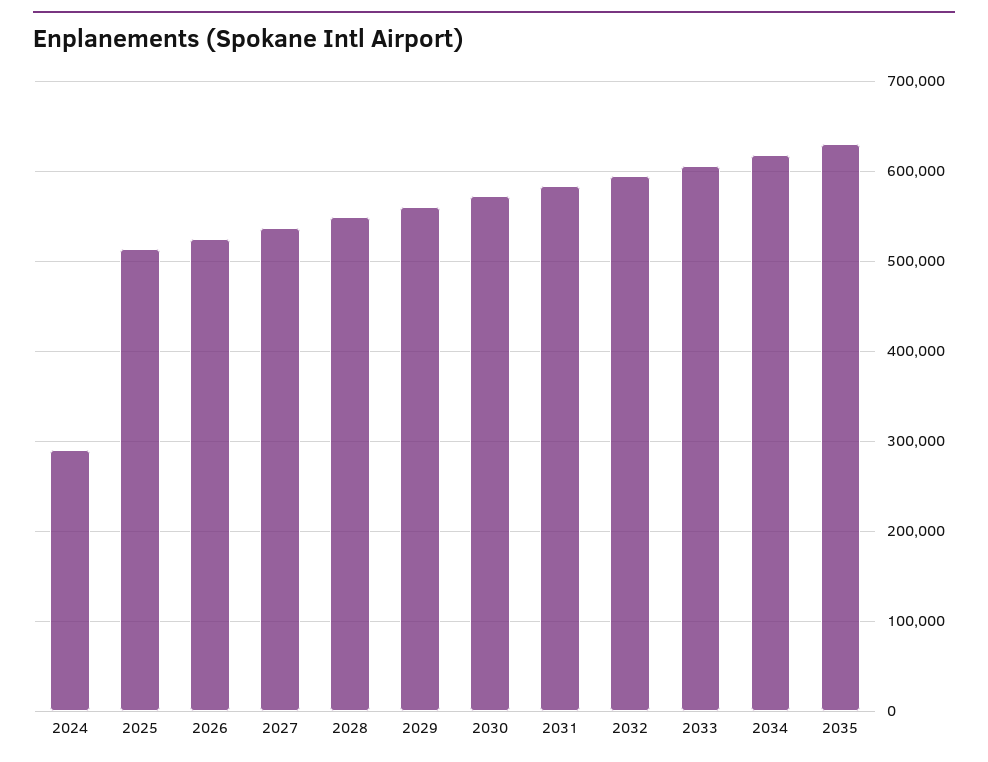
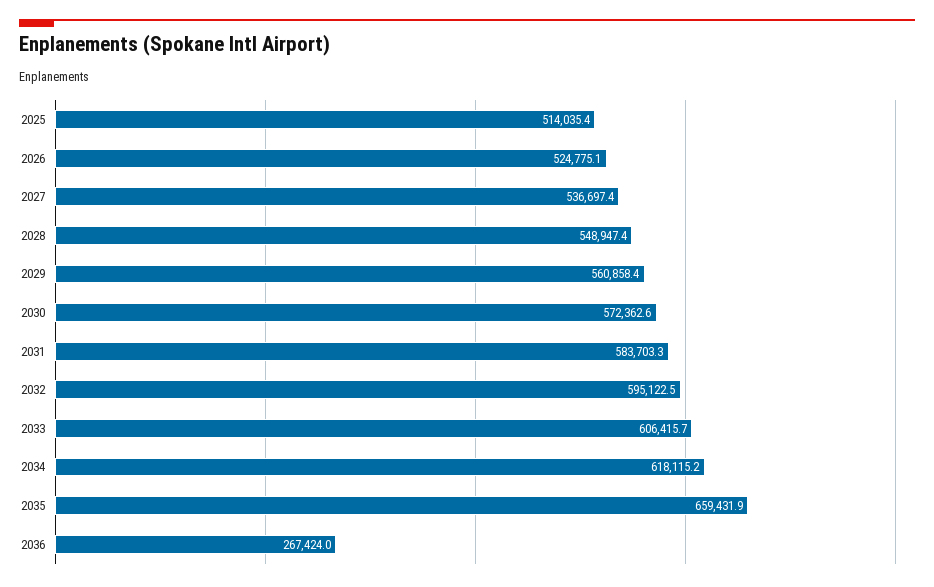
2024: 290000 -> none
2035: 630000 -> 659431.9
2036: none -> 267424

